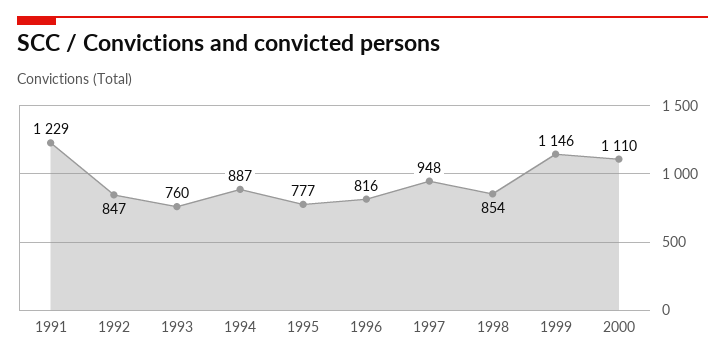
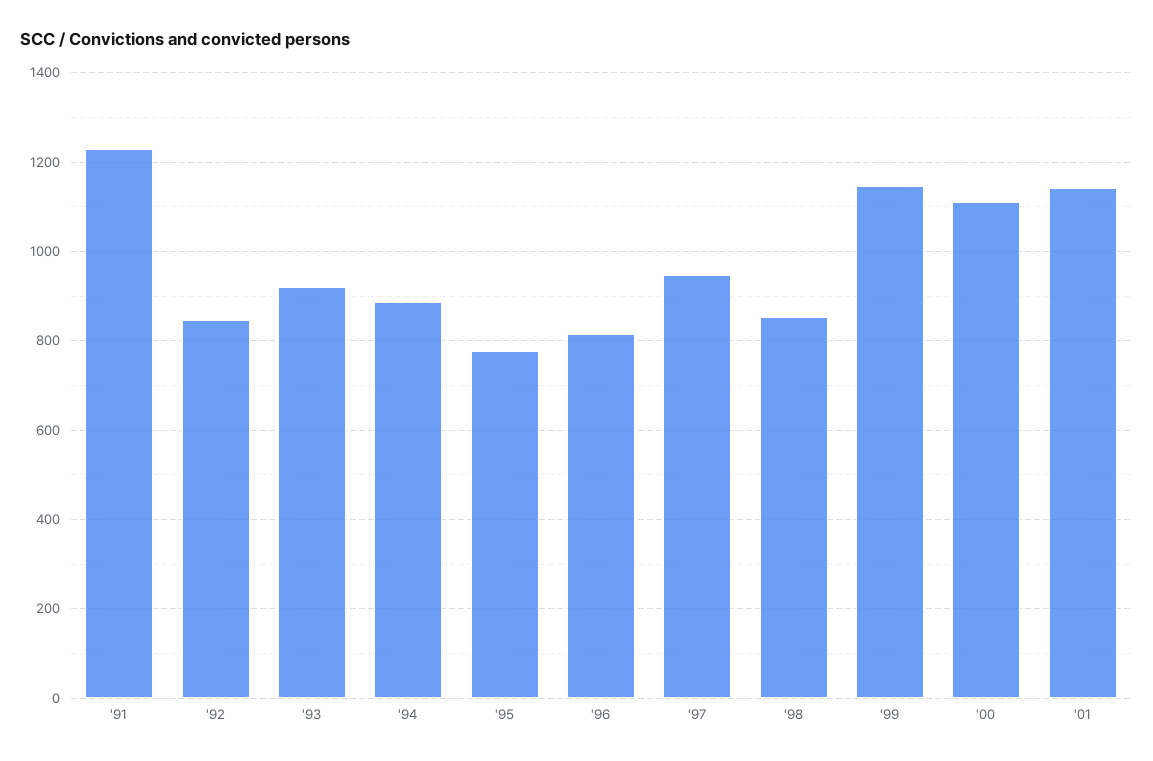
1993: 760 -> 920
'01: none -> 1140

